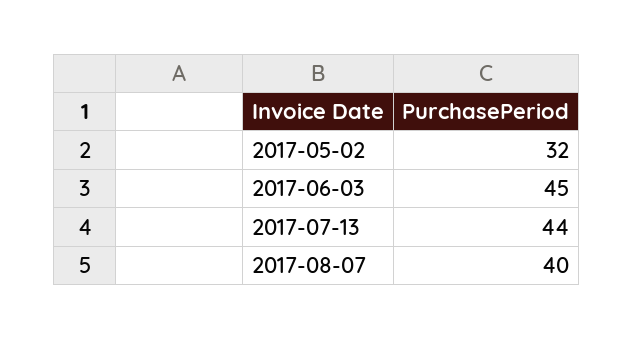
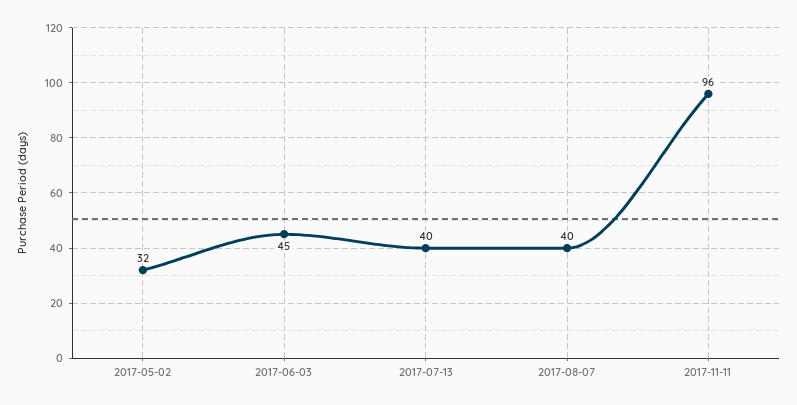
2017-07-13: 44 -> 40
2017-11-11: none -> 96

